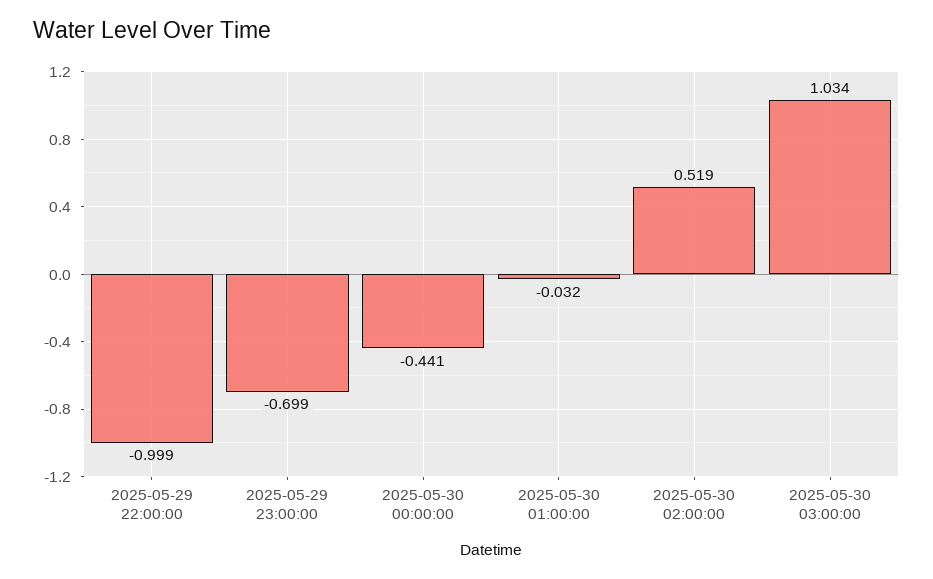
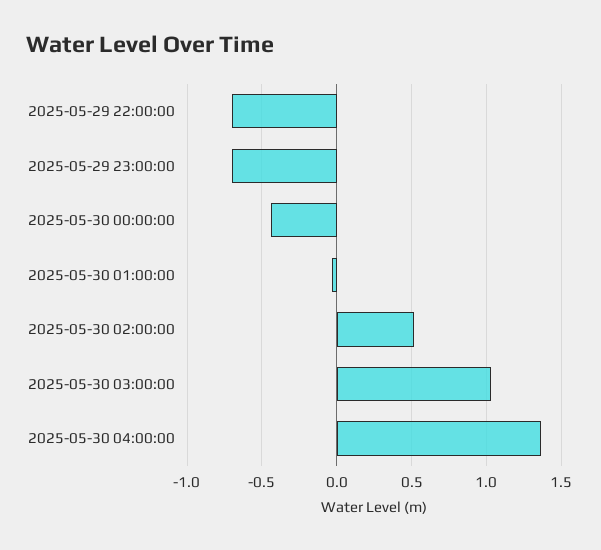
2025-05-29 22:00:00: -0.999 -> -0.7
2025-05-30 04:00:00: none -> 1.35

